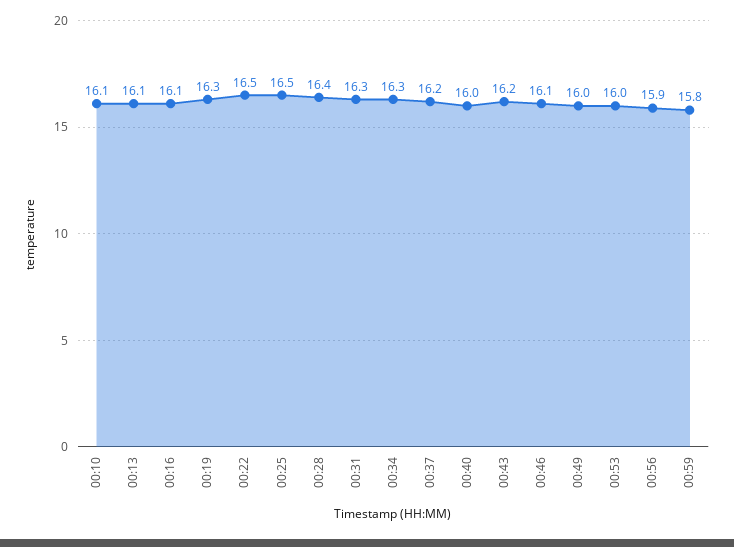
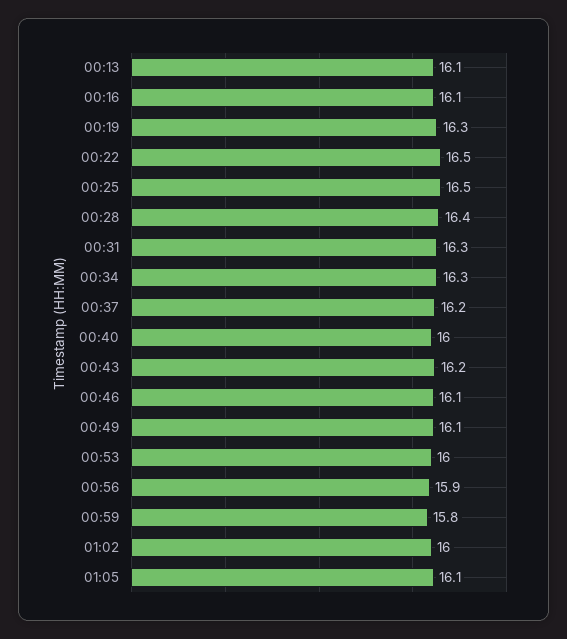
00:10: 16.1 -> none
00:49: 16 -> 16.1
01:02: none -> 16
01:05: none -> 16.1

